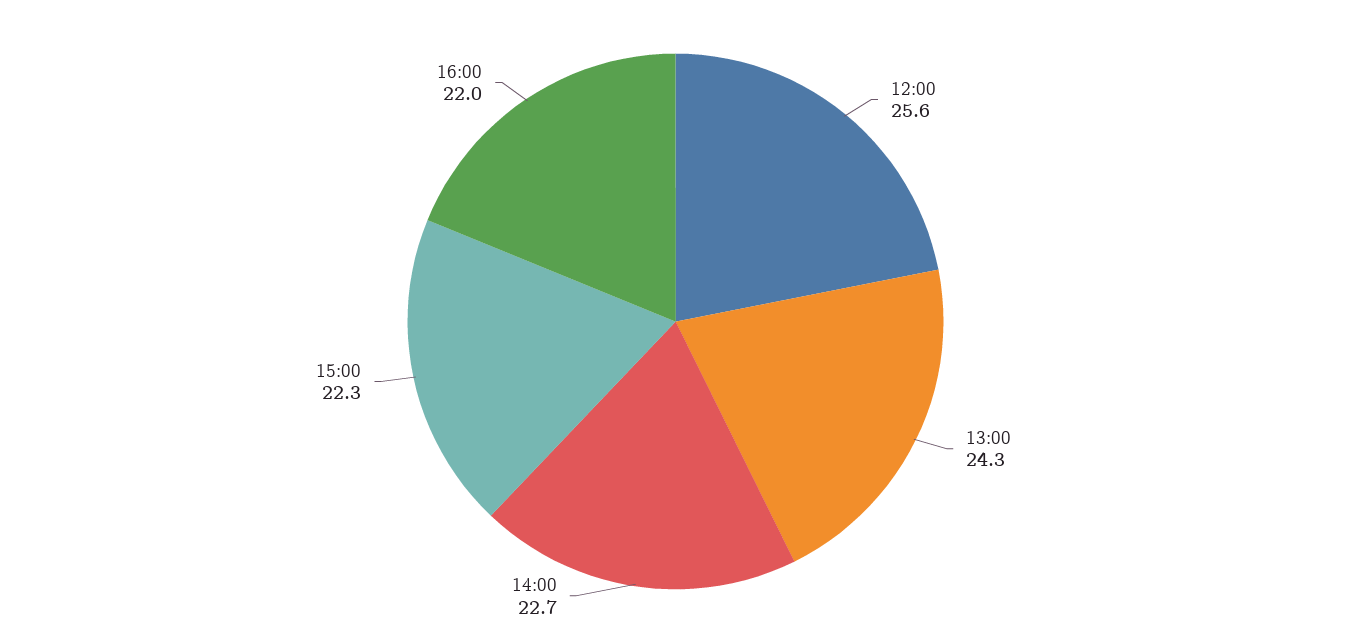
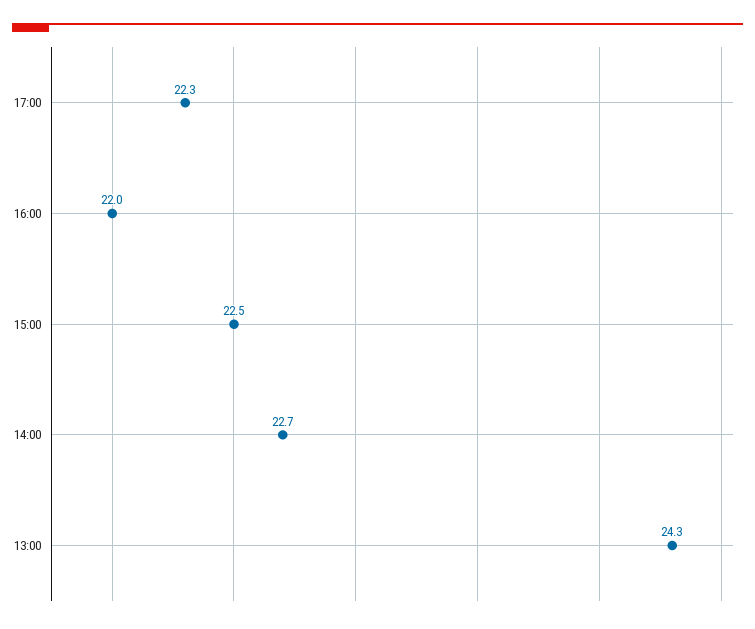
12:00: 25.6 -> none
15:00: 22.3 -> 22.5
17:00: none -> 22.3

